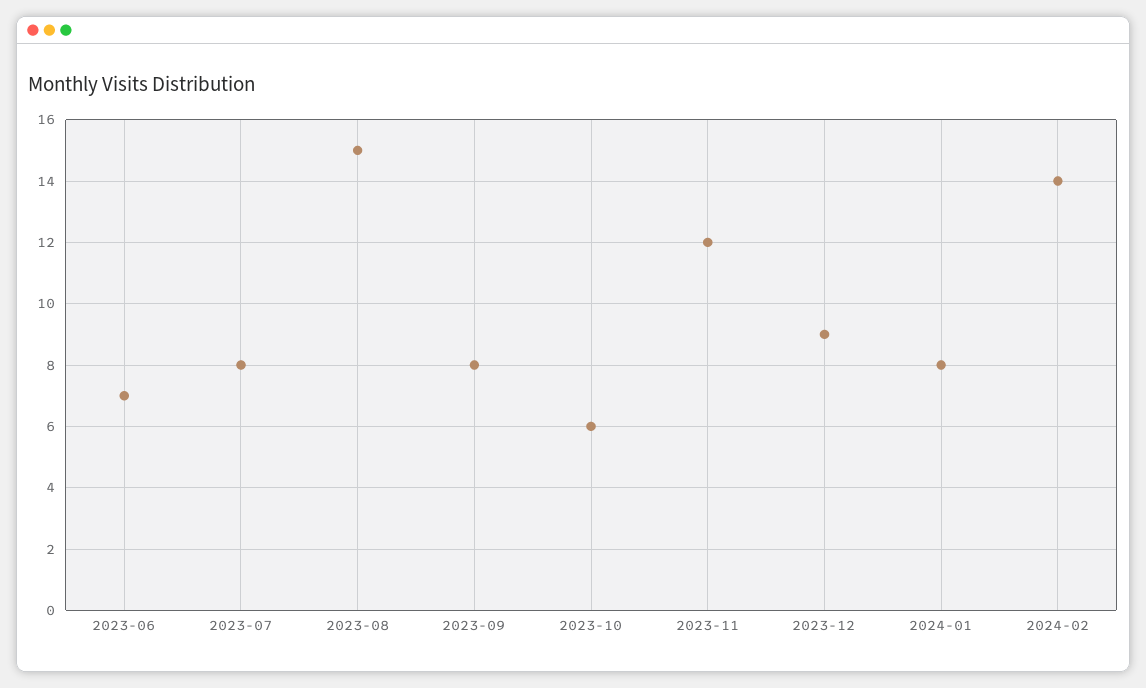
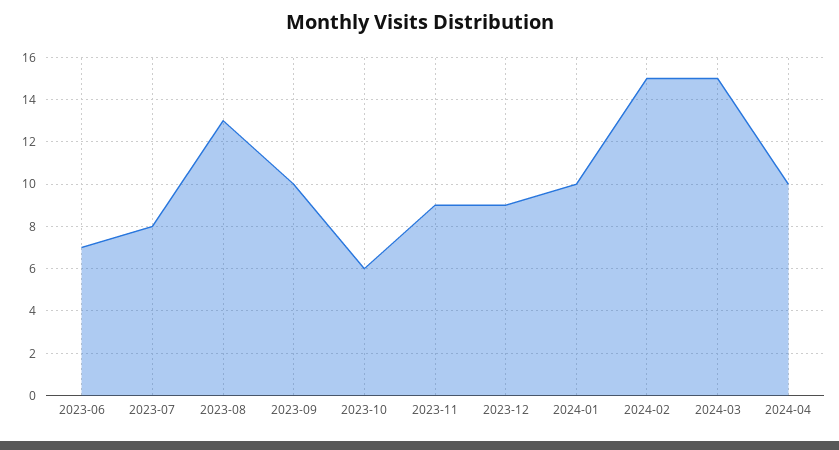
2023-08: 15 -> 13
2023-09: 8 -> 10
2023-11: 12 -> 9
2024-01: 8 -> 10
2024-02: 14 -> 15
2024-03: none -> 15
2024-04: none -> 10

